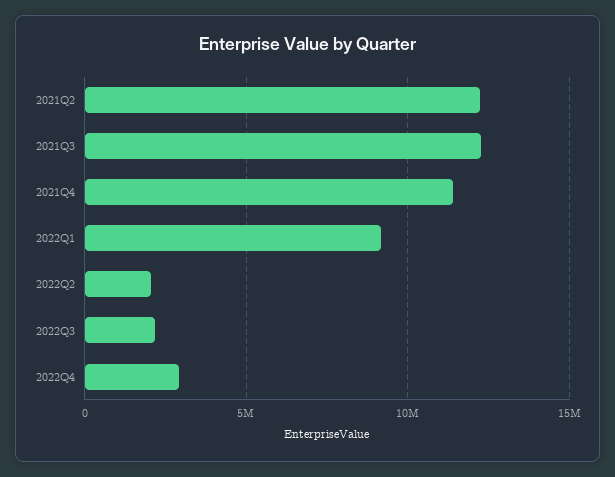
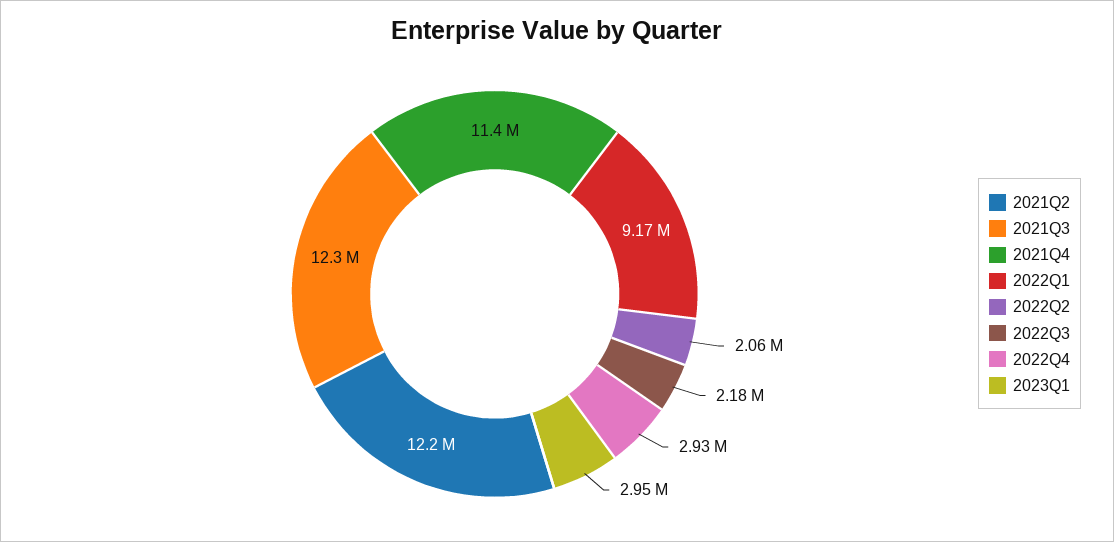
2023Q1: none -> 2950000

